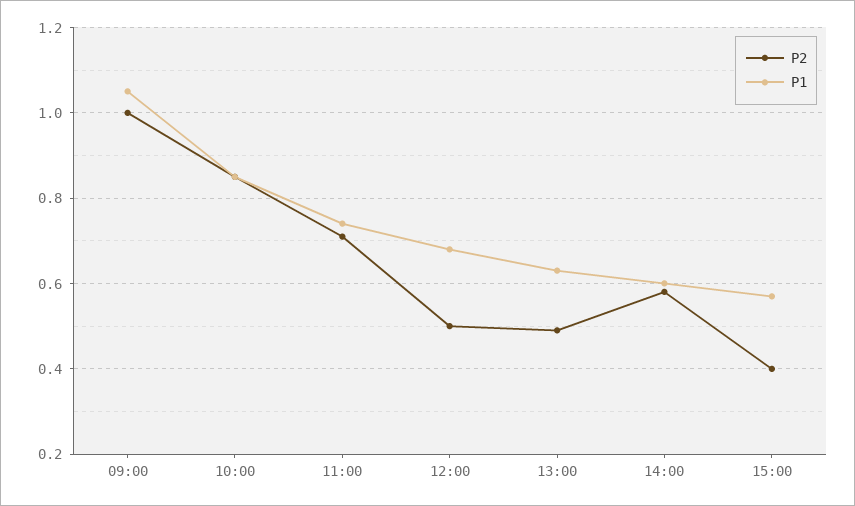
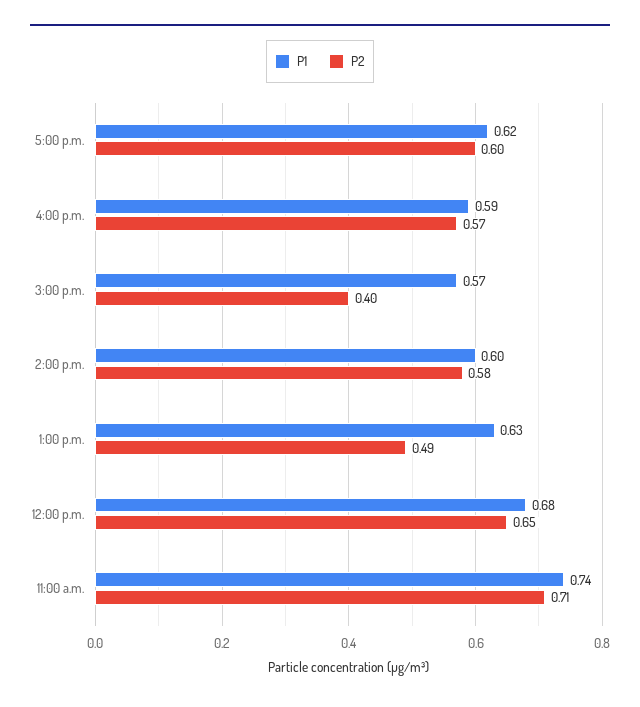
P2, 09:00: 1 -> none
P1, 09:00: 1.05 -> none
P2, 10:00: 0.85 -> none
P1, 10:00: 0.85 -> none
P2, 12:00: 0.5 -> 0.65
P1, 5:00 p.m.: none -> 0.62
P2, 5:00 p.m.: none -> 0.6
P1, 4:00 p.m.: none -> 0.59
P2, 4:00 p.m.: none -> 0.57

